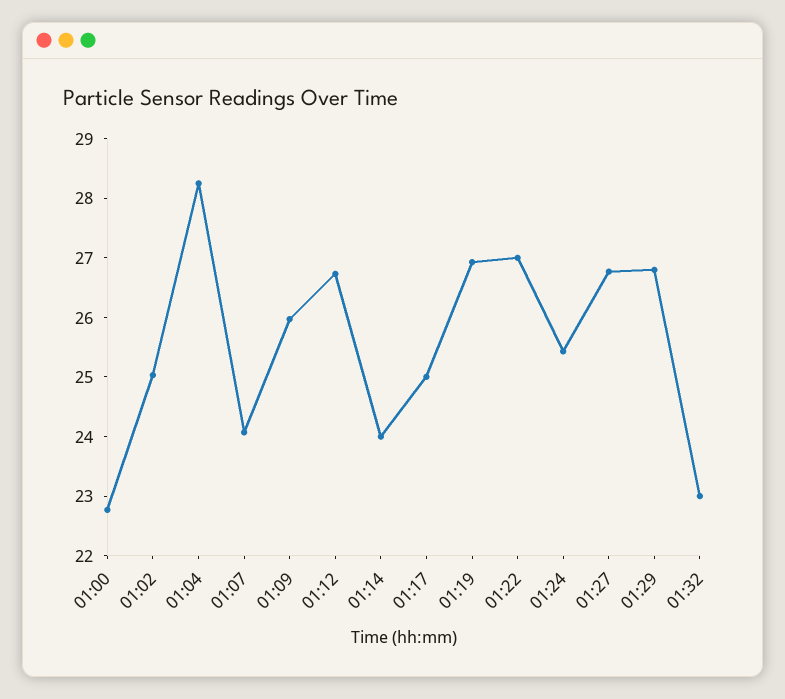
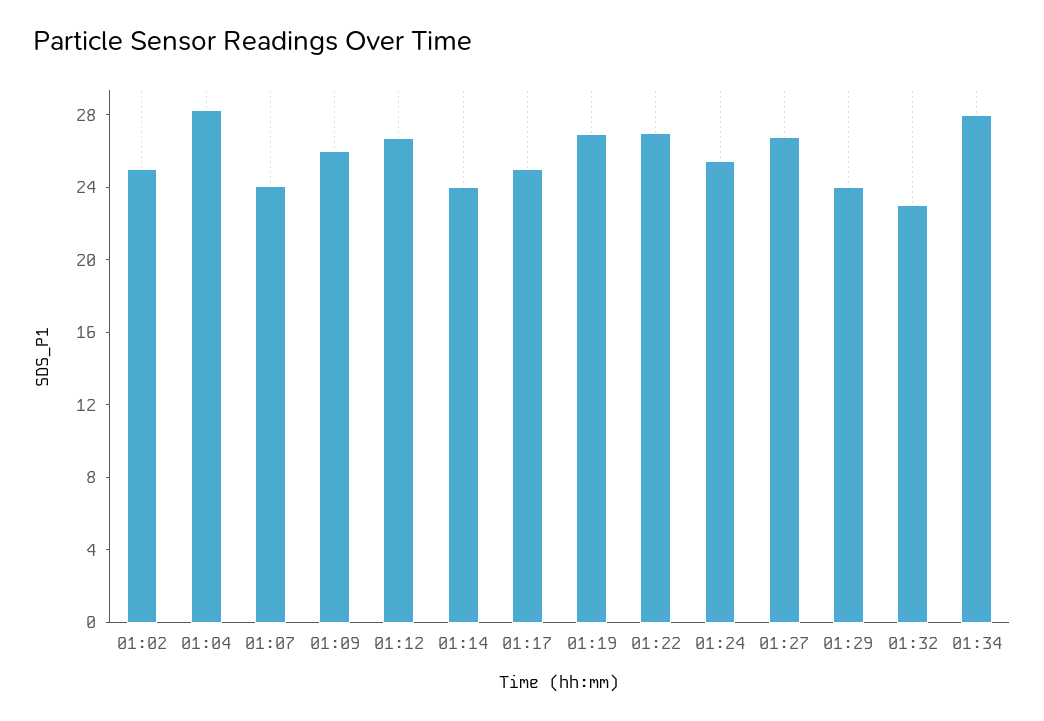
01:00: 22.8 -> none
01:29: 26.8 -> 24
01:34: none -> 28

